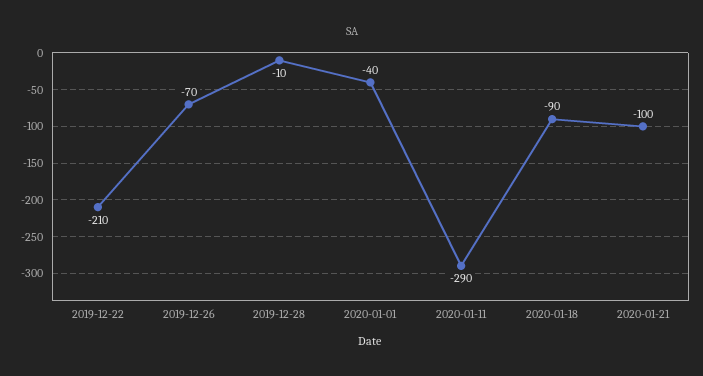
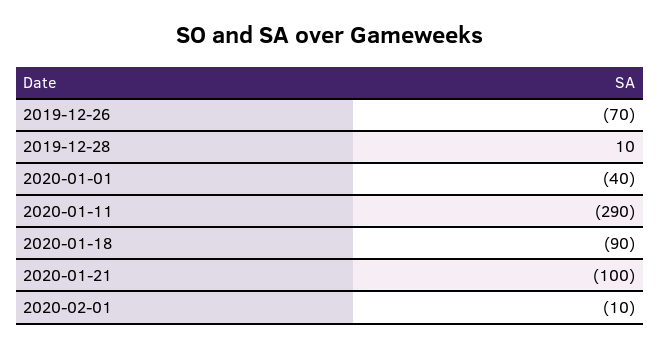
2019-12-22: -210 -> none
2019-12-28: -10 -> 10
2020-02-01: none -> -10

